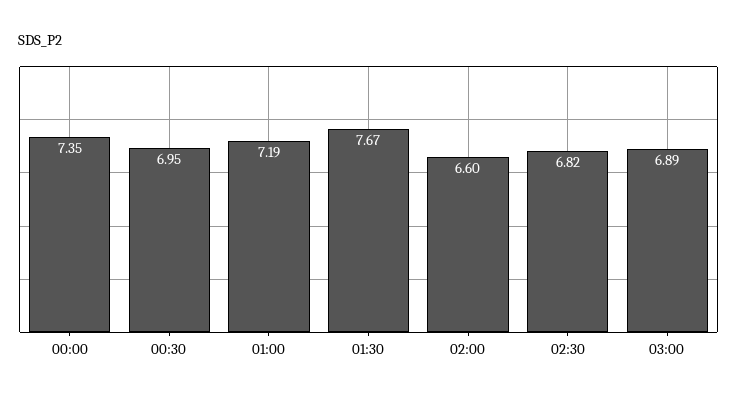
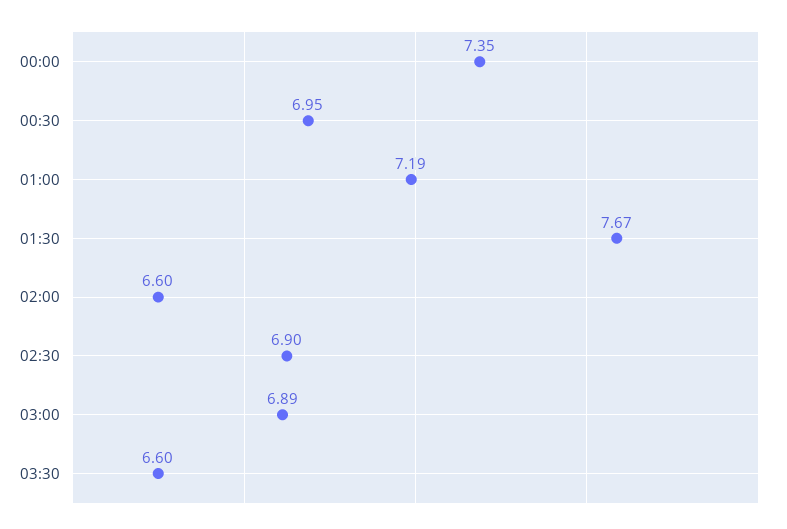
02:30: 6.82 -> 6.9
03:30: none -> 6.6

